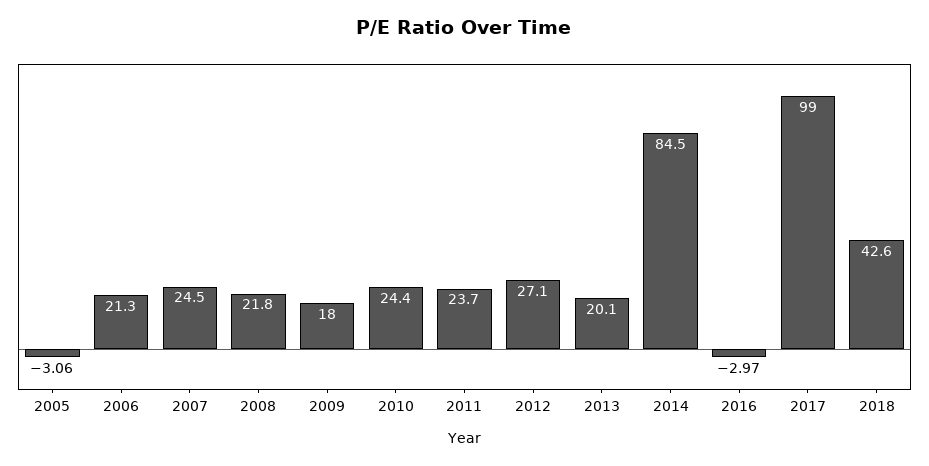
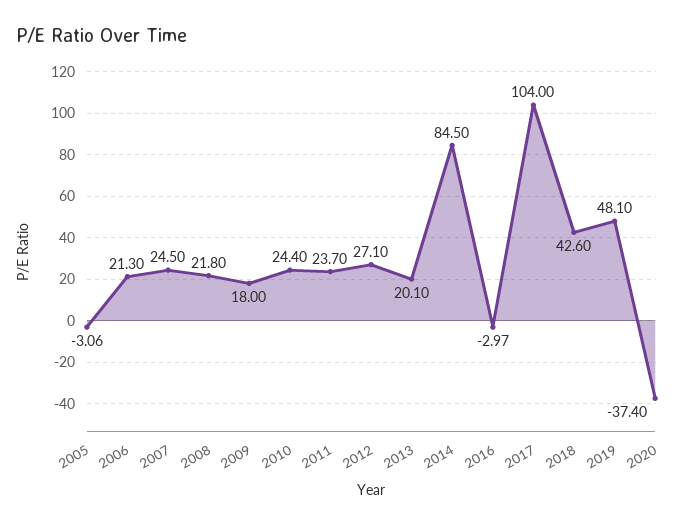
2017: 99 -> 104
2019: none -> 48.1
2020: none -> -37.4

